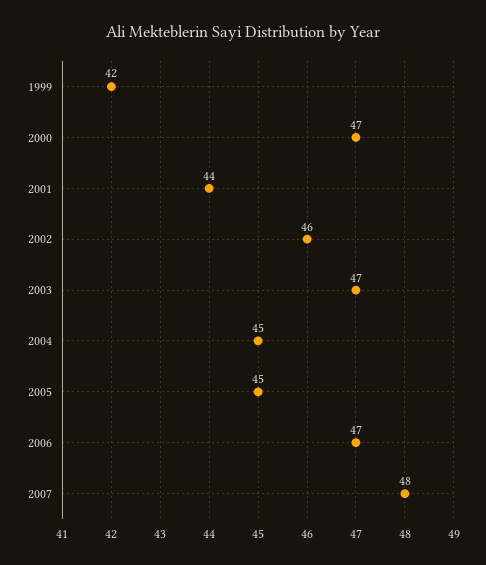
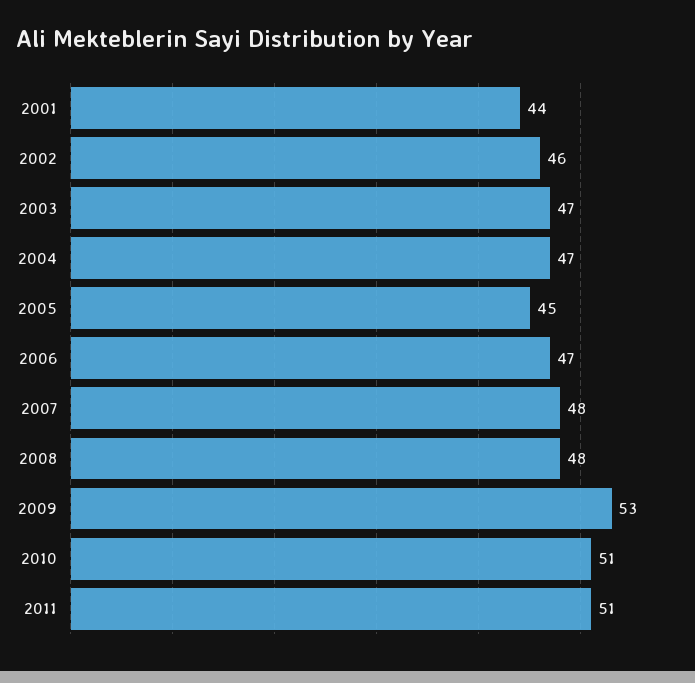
1999: 42 -> none
2000: 47 -> none
2004: 45 -> 47
2008: none -> 48
2009: none -> 53
2010: none -> 51
2011: none -> 51

